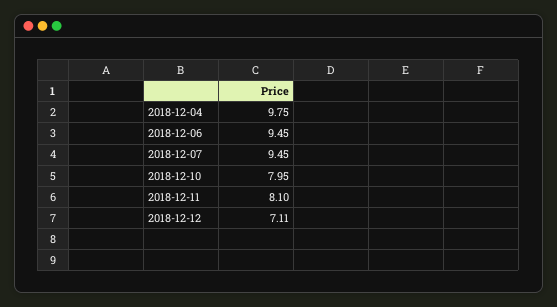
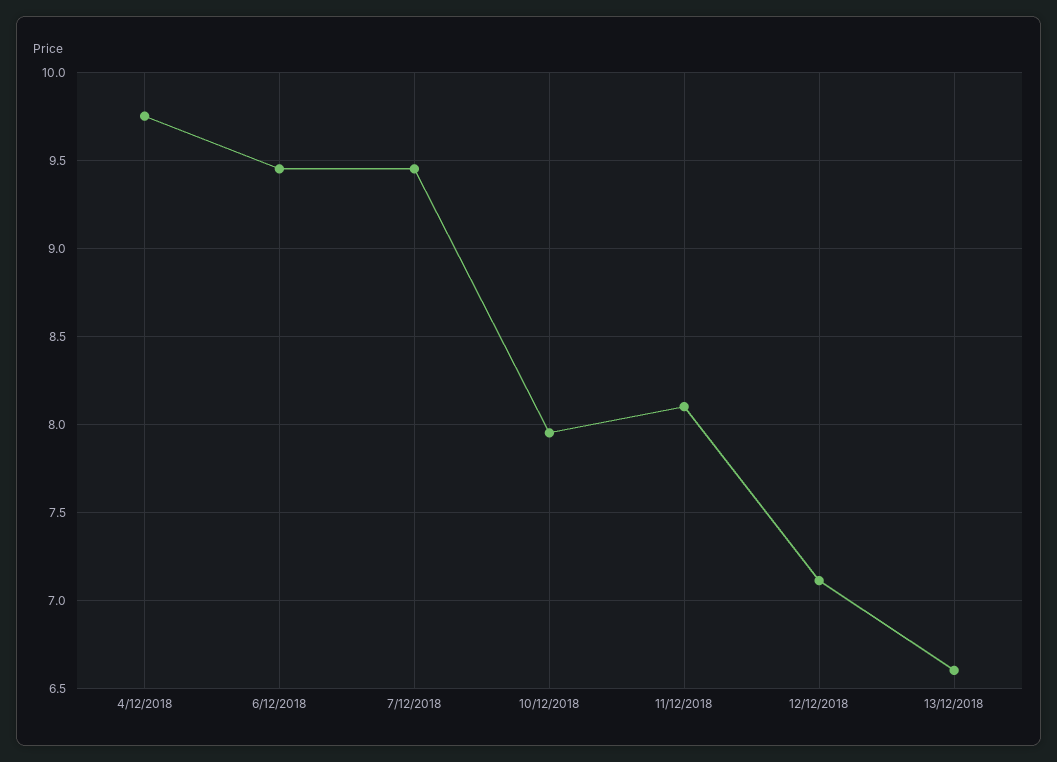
13/12/2018: none -> 6.6

